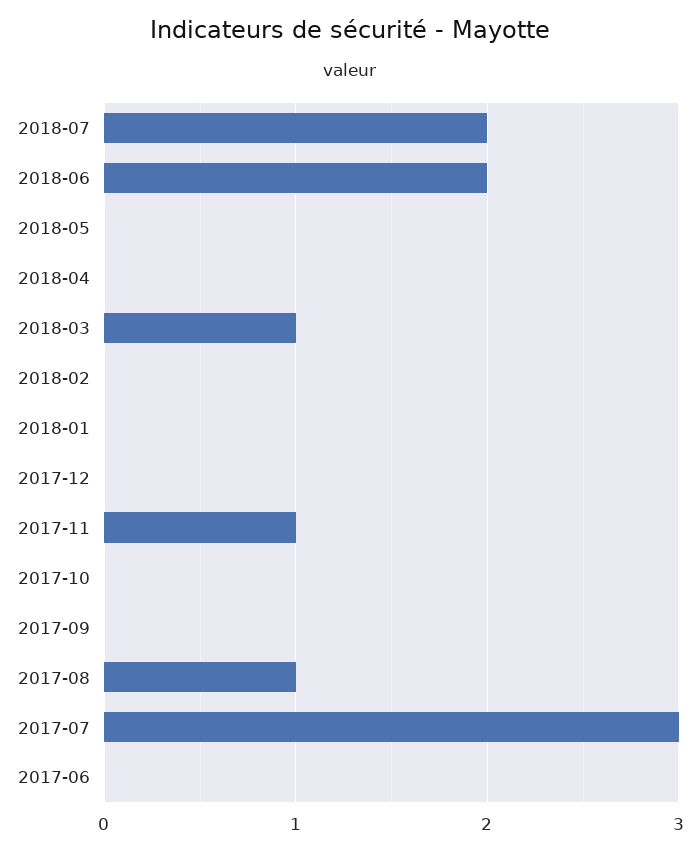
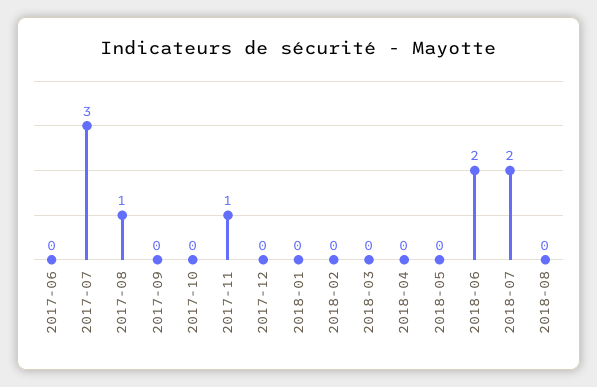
2018-03: 1 -> 0
2018-08: none -> 0

